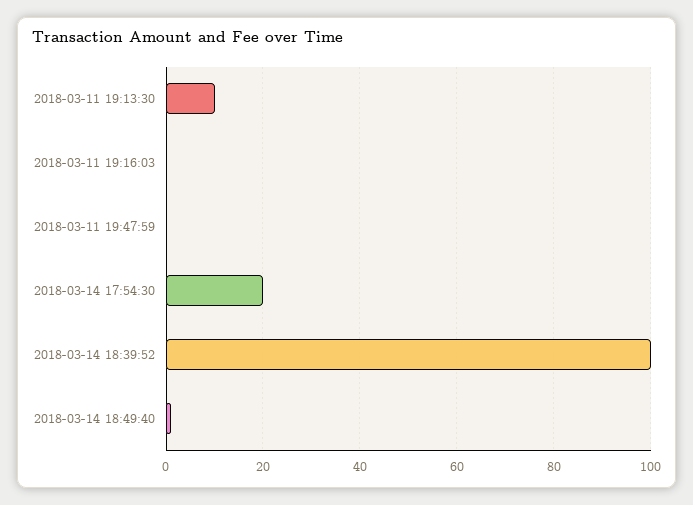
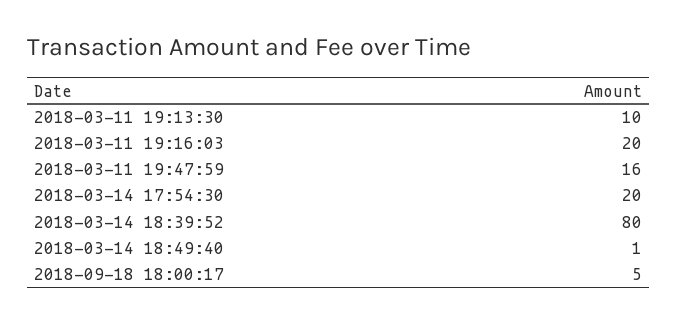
2018-03-11 19:16:03: 0 -> 20
2018-03-11 19:47:59: 0 -> 16
2018-03-14 18:39:52: 100 -> 80
2018-09-18 18:00:17: none -> 5

